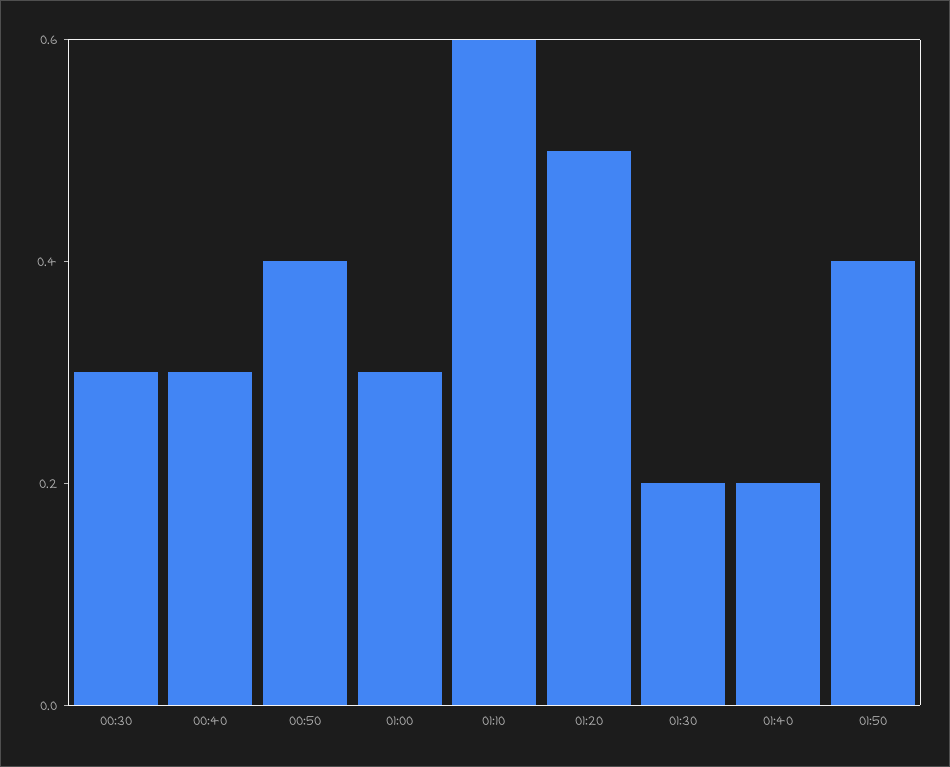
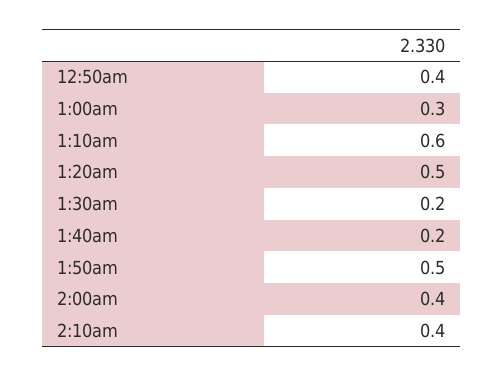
00:30: 0.3 -> none
00:40: 0.3 -> none
01:50: 0.4 -> 0.5
2:00am: none -> 0.4
2:10am: none -> 0.4

